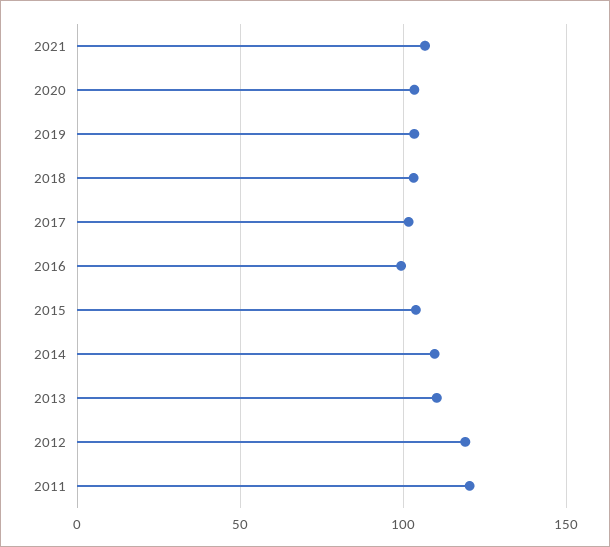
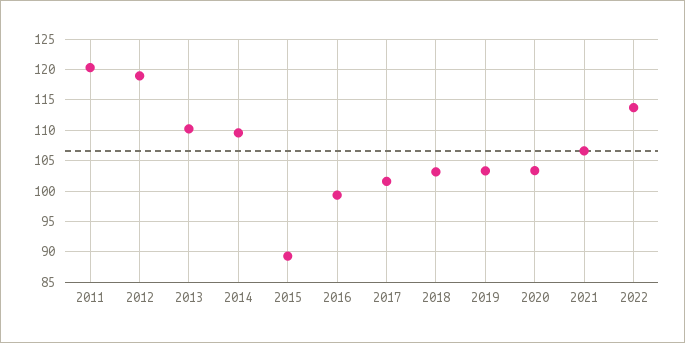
2015: 105 -> 89
2022: none -> 114

